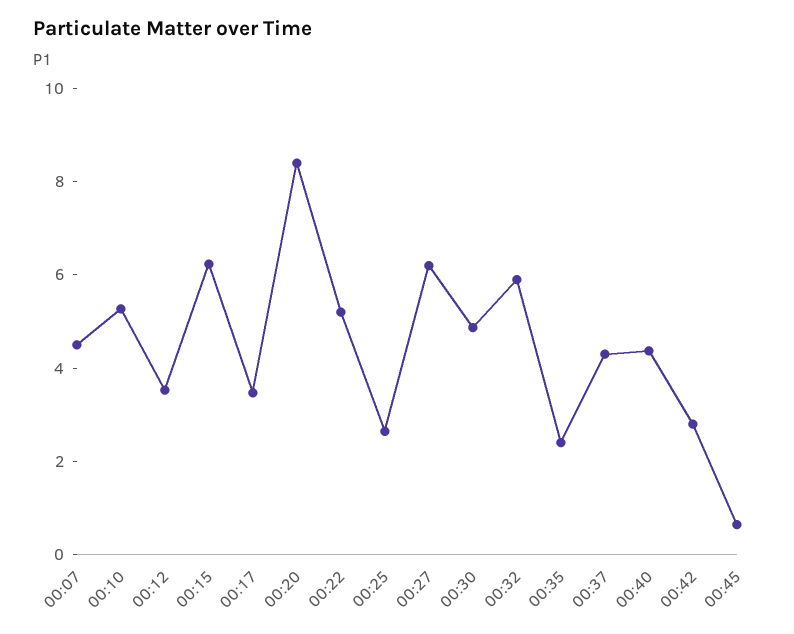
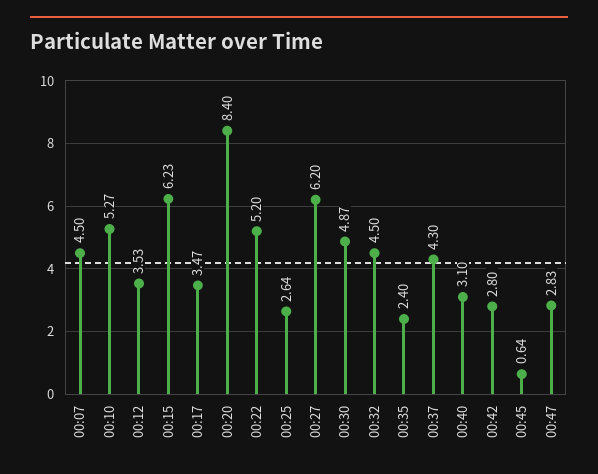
00:32: 6 -> 4.5
00:40: 4.5 -> 3.1
00:47: none -> 2.83

